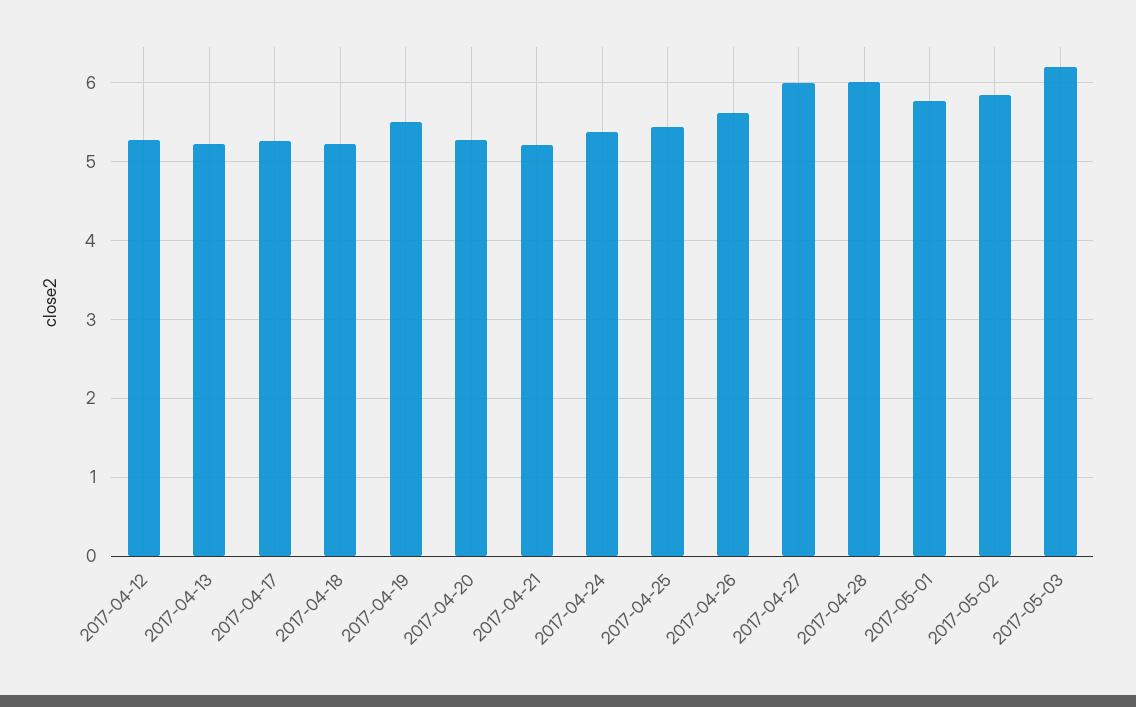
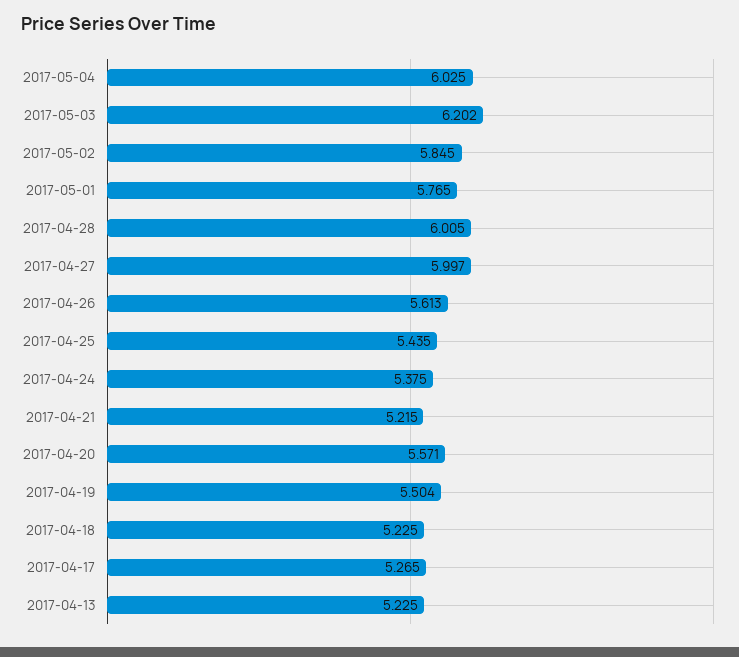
2017-04-12: 5.3 -> none
2017-04-20: 5.3 -> 5.571
2017-05-04: none -> 6.025

